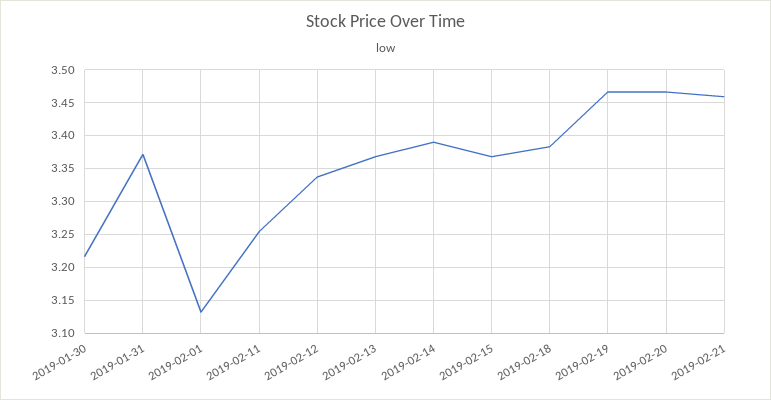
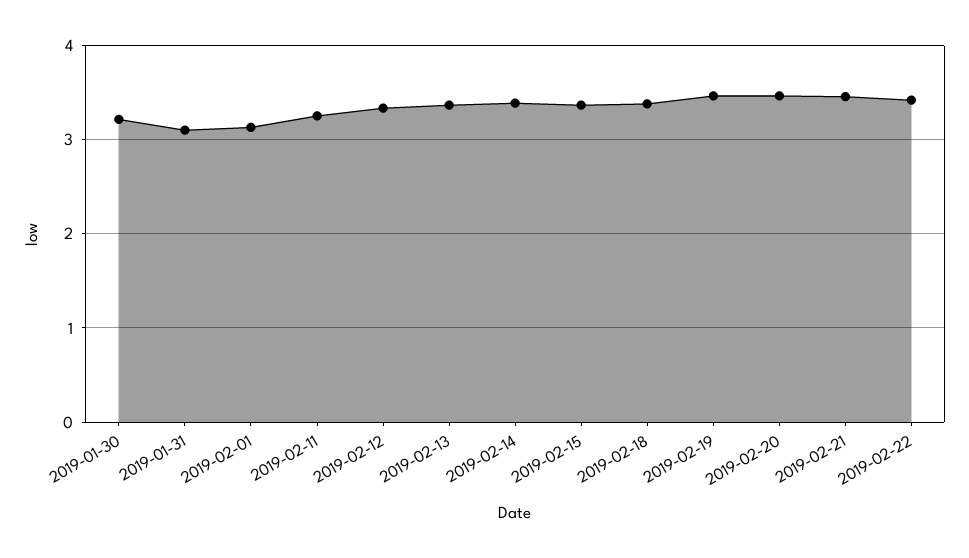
2019-01-31: 3.37 -> 3.1
2019-02-22: none -> 3.4

